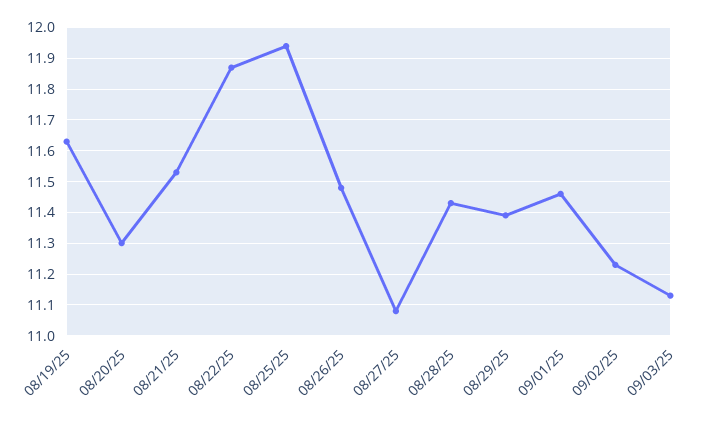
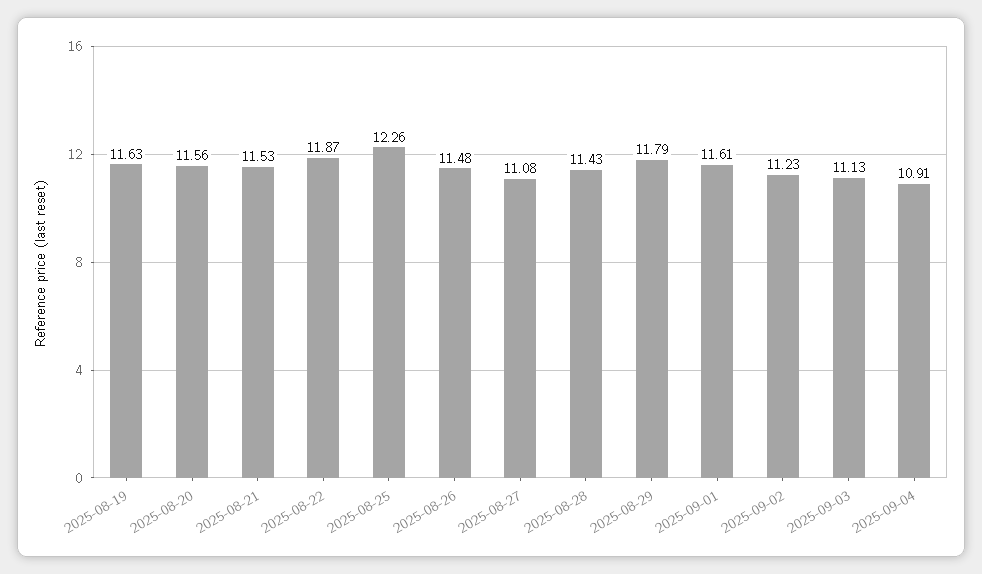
08/20/25: 11.3 -> 11.56
08/25/25: 11.95 -> 12.26
08/29/25: 11.4 -> 11.79
09/01/25: 11.45 -> 11.61
2025-09-04: none -> 10.91

